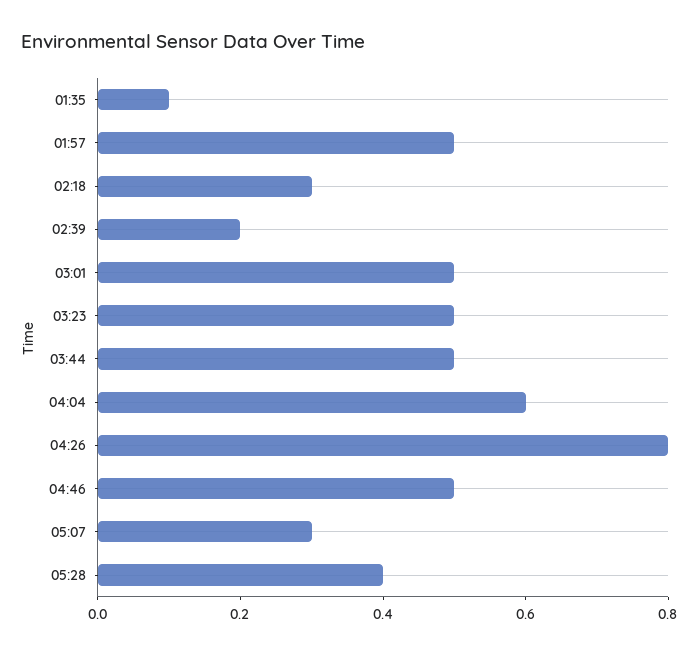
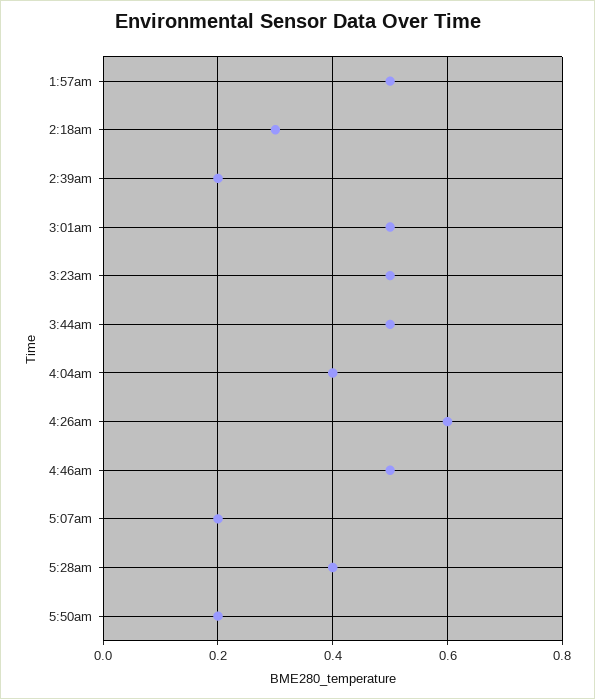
01:35: 0.1 -> none
04:04: 0.6 -> 0.4
04:26: 0.8 -> 0.6
05:07: 0.3 -> 0.2
5:50am: none -> 0.2

